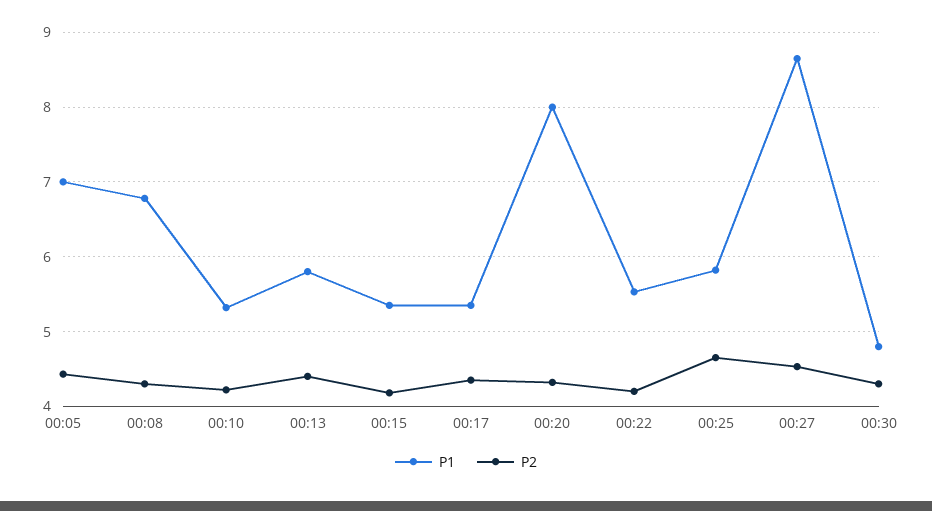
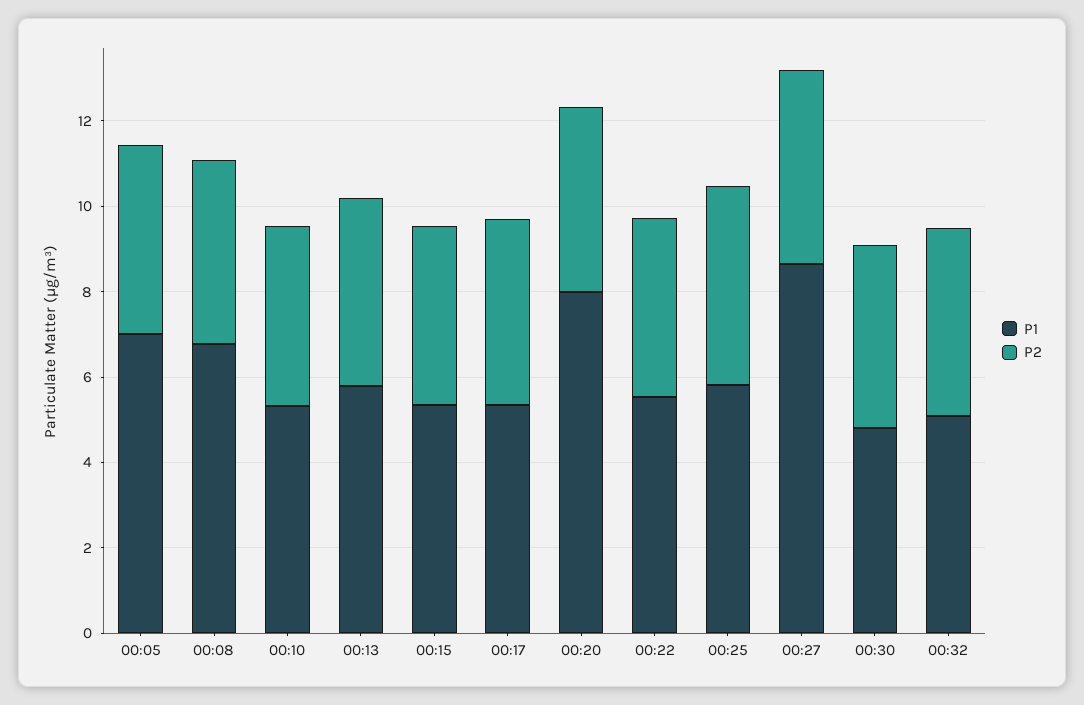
P1, 00:32: none -> 5
P2, 00:32: none -> 4.5

